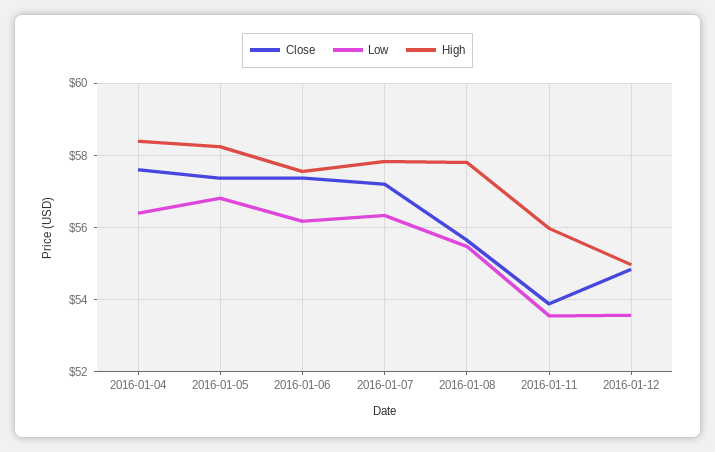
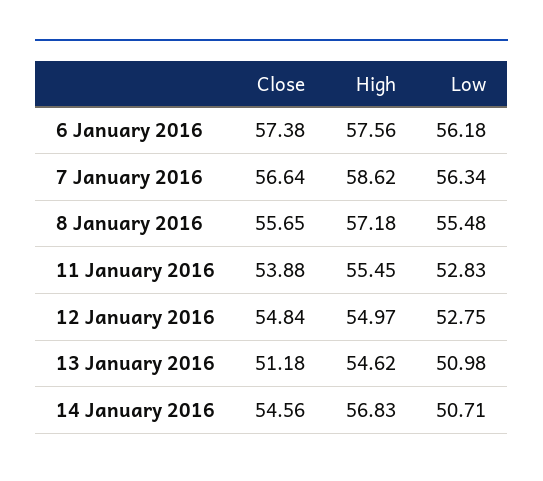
Close, 2016-01-04: 57.6 -> none
Low, 2016-01-04: 56.4 -> none
High, 2016-01-04: 58.4 -> none
Close, 2016-01-05: 57.4 -> none
Low, 2016-01-05: 56.8 -> none
High, 2016-01-05: 58.2 -> none
Close, 2016-01-07: 57.2 -> 56.64
High, 2016-01-07: 57.8 -> 58.62
High, 2016-01-08: 57.8 -> 57.18
Low, 2016-01-11: 53.6 -> 52.83
High, 2016-01-11: 56 -> 55.45
Low, 2016-01-12: 53.6 -> 52.75
Close, 13 January 2016: none -> 51.18
High, 13 January 2016: none -> 54.62
Low, 13 January 2016: none -> 50.98
Close, 14 January 2016: none -> 54.56
High, 14 January 2016: none -> 56.83
Low, 14 January 2016: none -> 50.71

